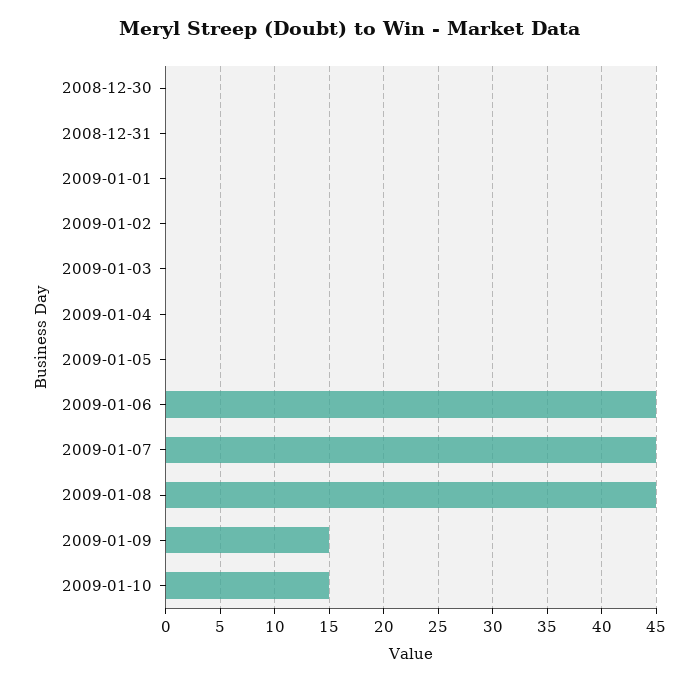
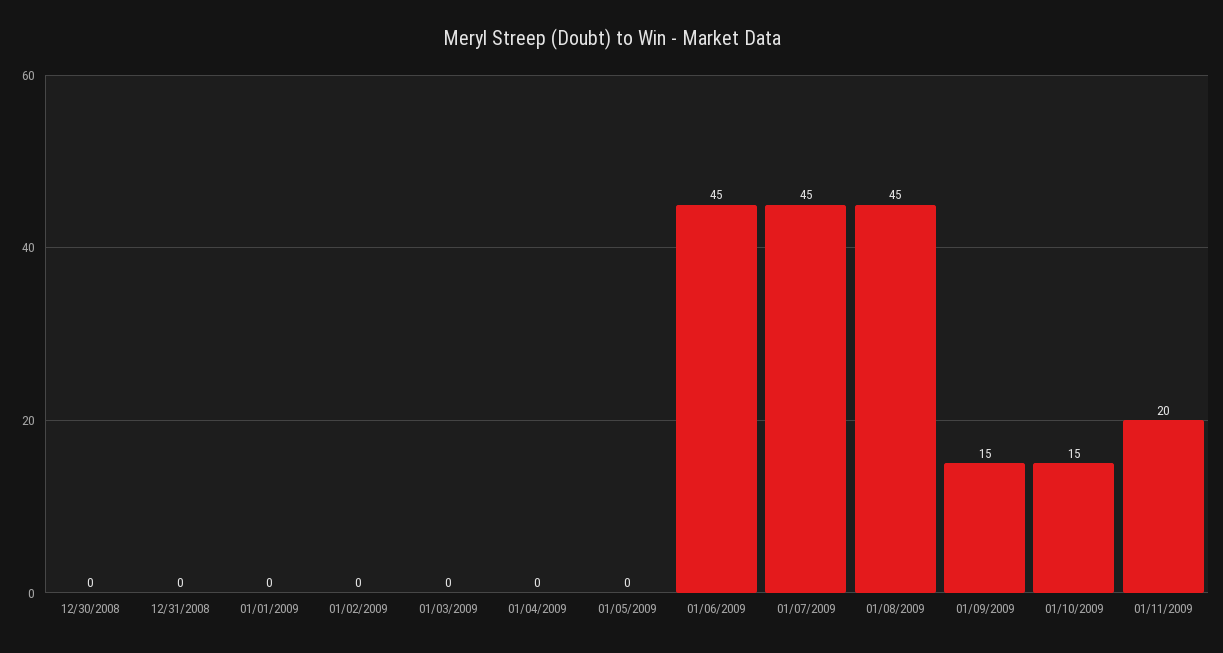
01/11/2009: none -> 20

